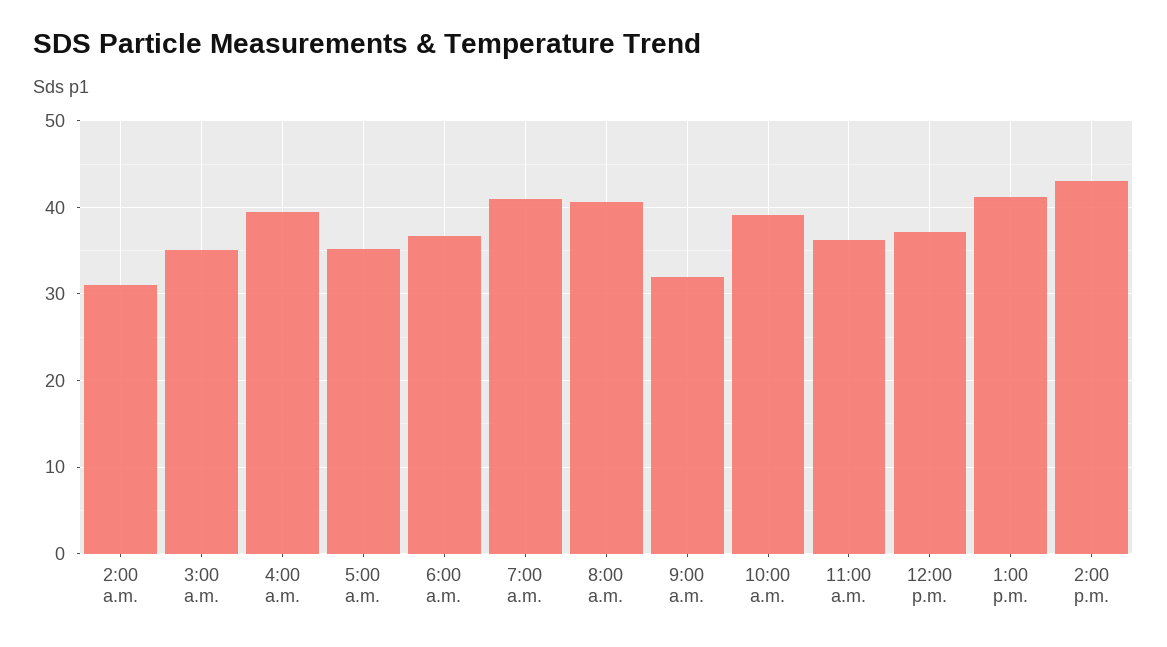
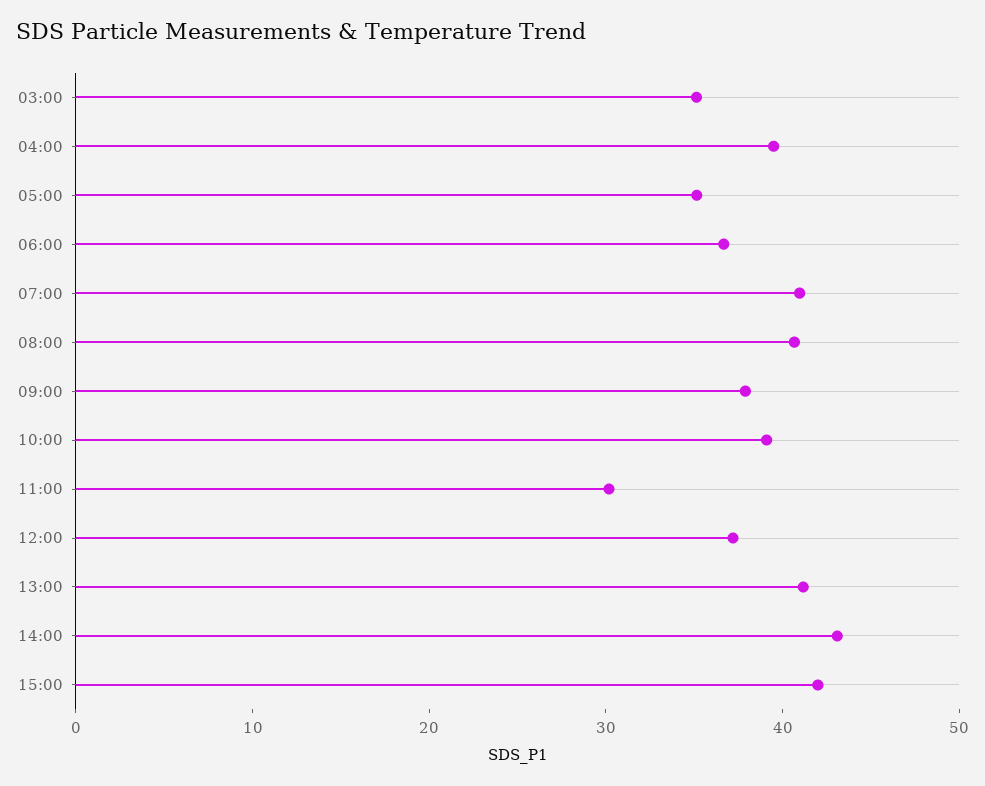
2:00 a.m.: 31 -> none
9:00 a.m.: 32 -> 38
11:00 a.m.: 36 -> 30
15:00: none -> 42

